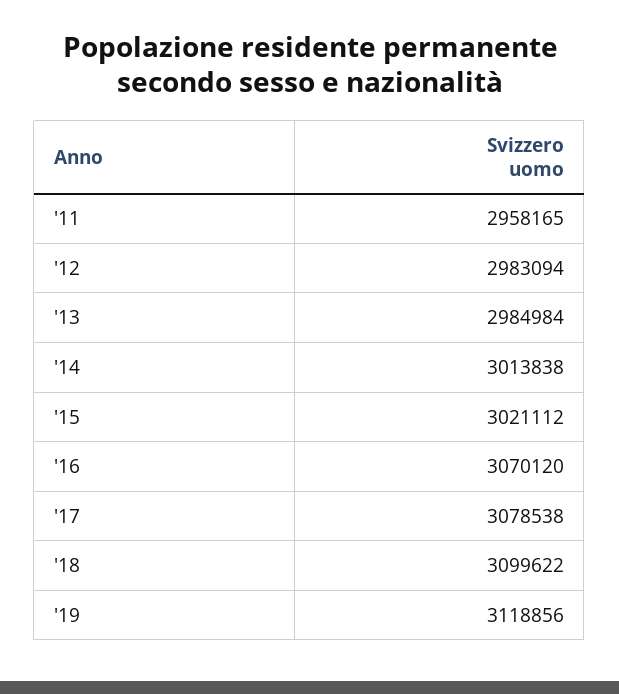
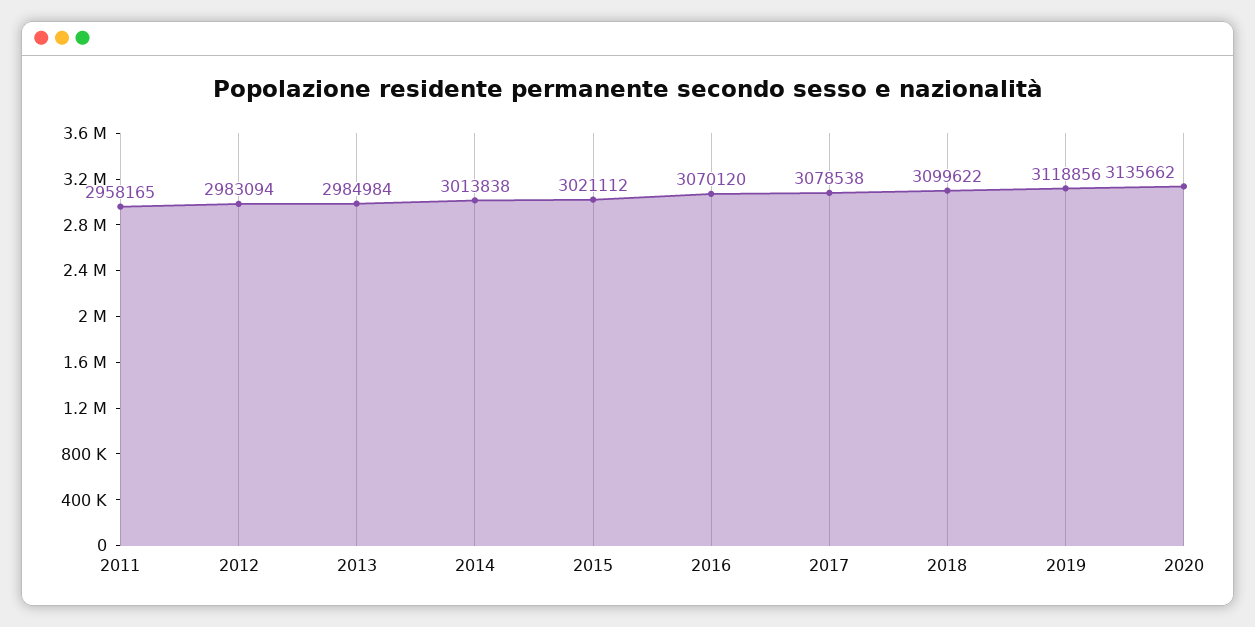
2020: none -> 3135662

